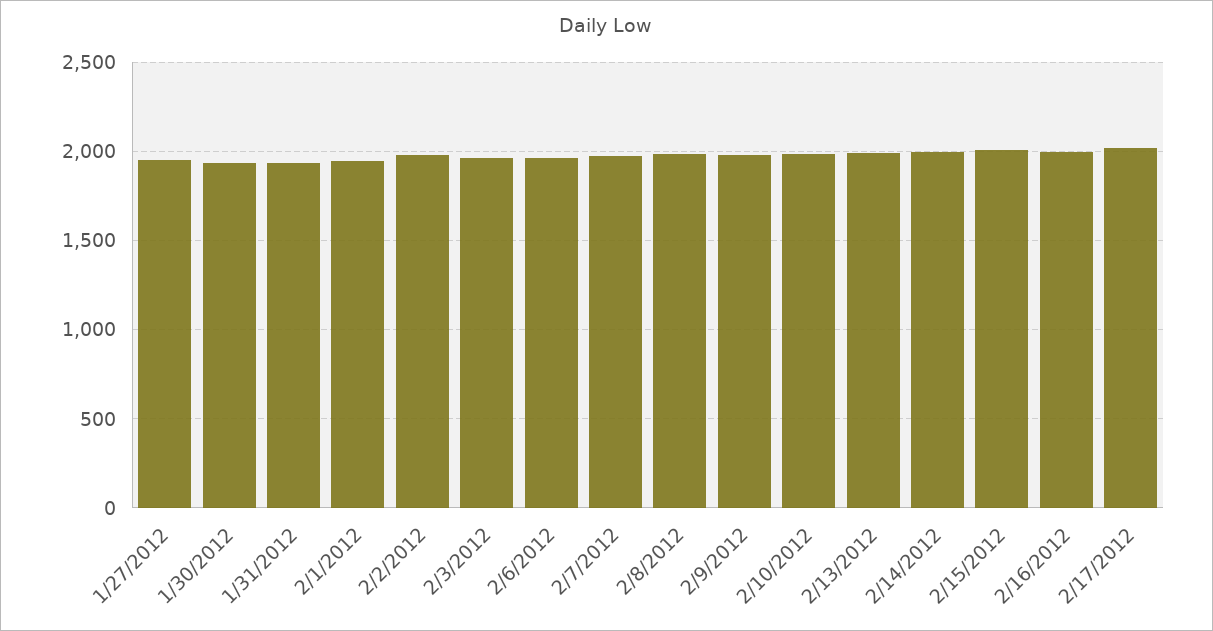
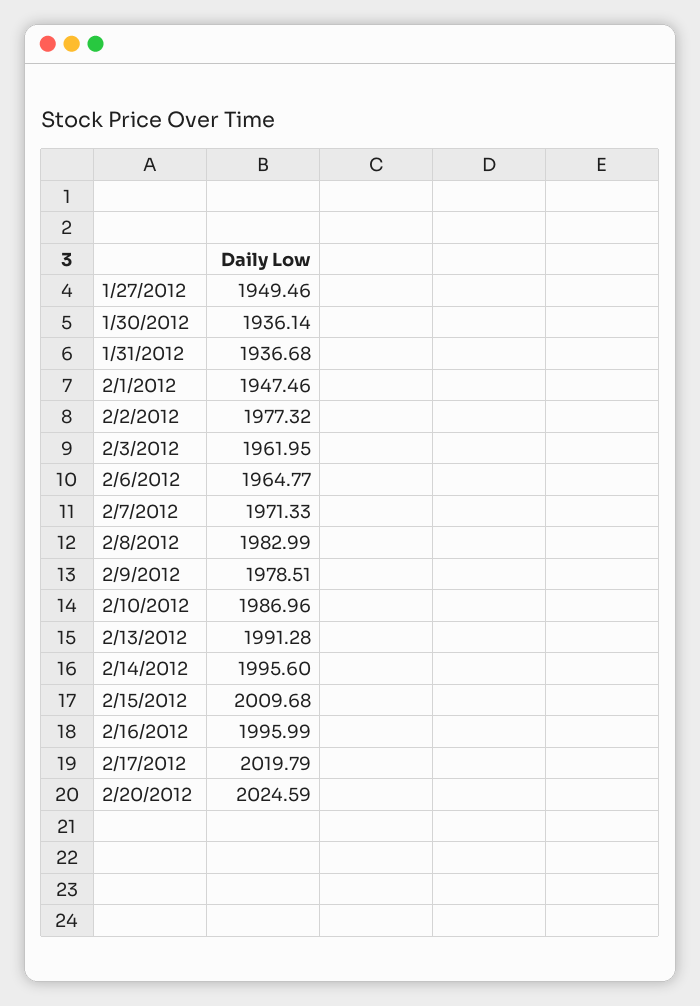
2/20/2012: none -> 2024.59

